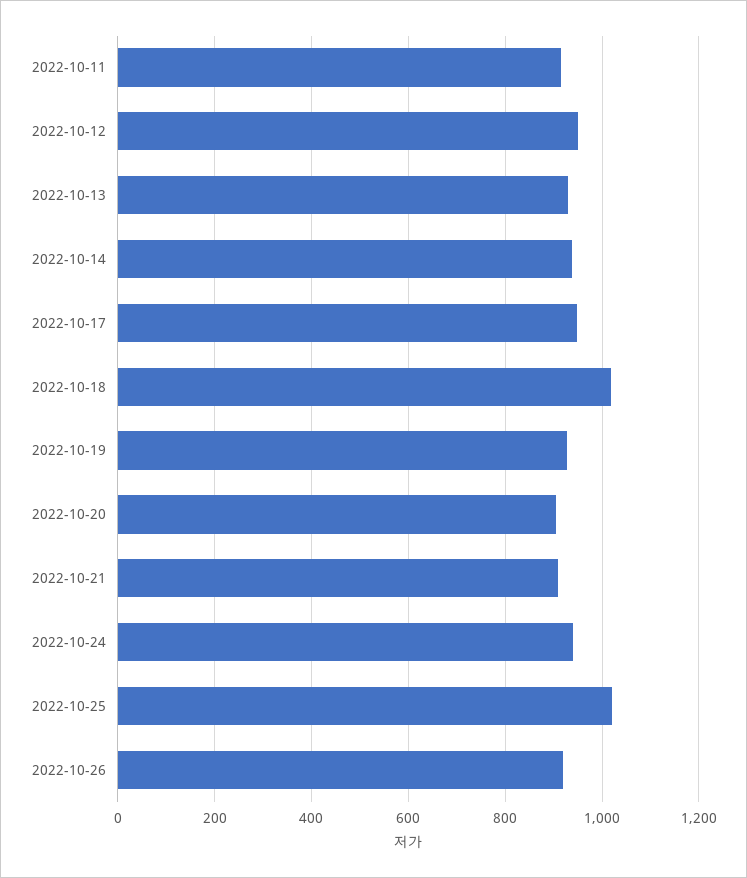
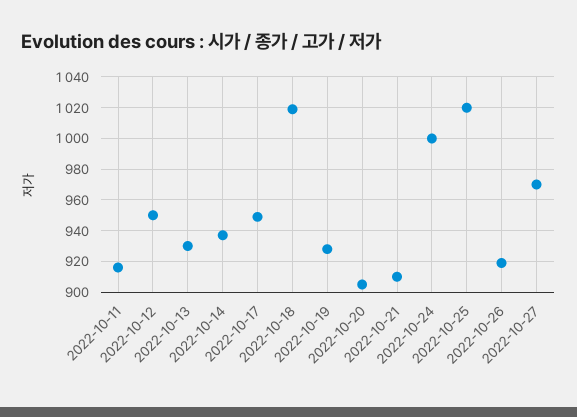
2022-10-24: 940 -> 1000
2022-10-27: none -> 970

